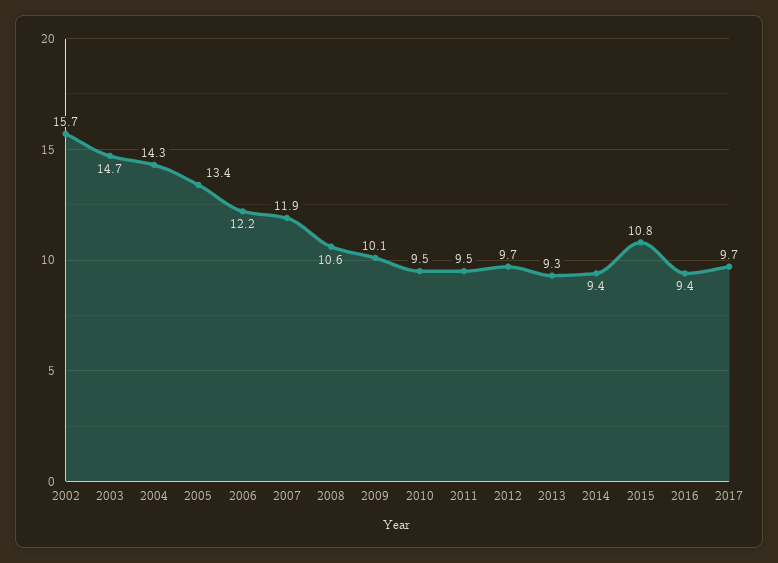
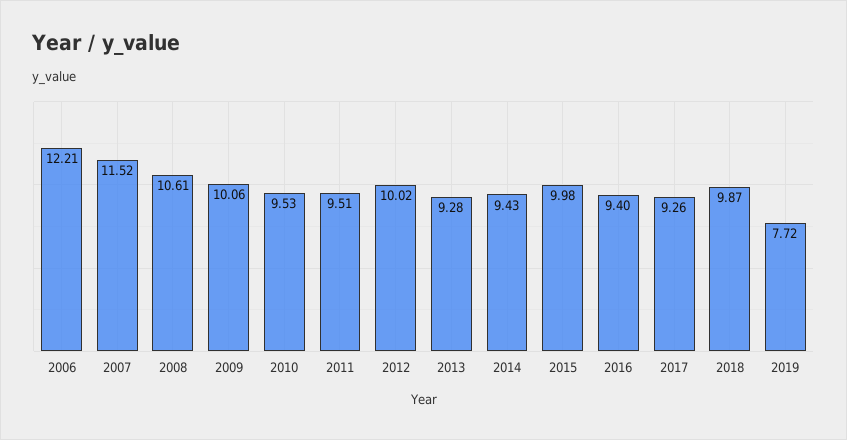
2002: 15.7 -> none
2003: 14.7 -> none
2004: 14.3 -> none
2005: 13.4 -> none
2007: 11.9 -> 11.52
2012: 9.7 -> 10.02
2015: 10.8 -> 9.98
2017: 9.7 -> 9.26
2018: none -> 9.87
2019: none -> 7.72

